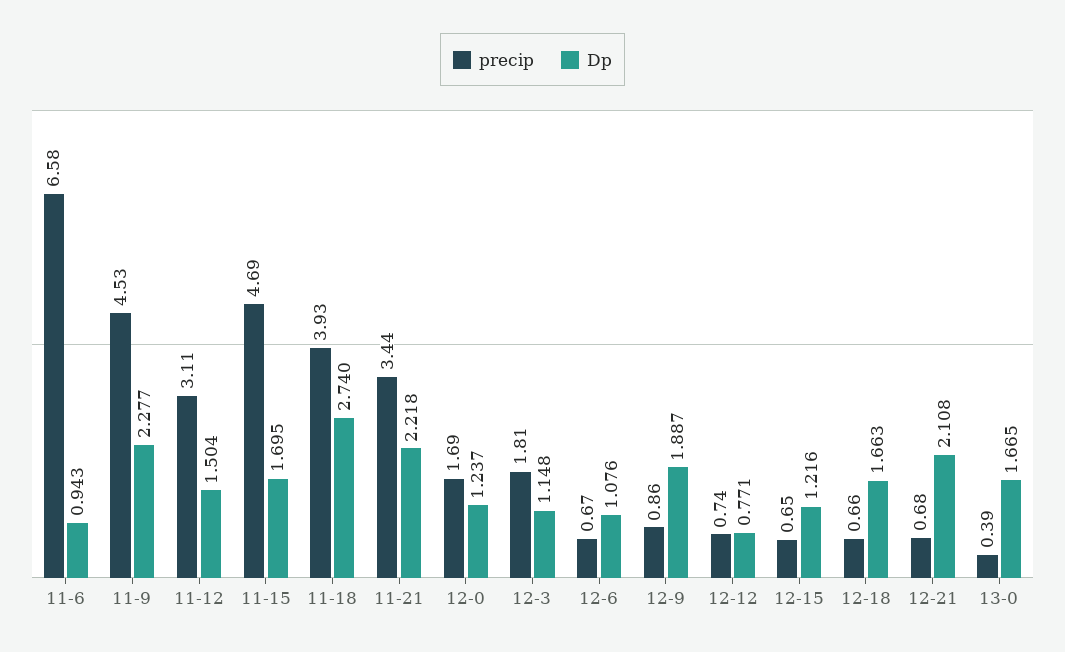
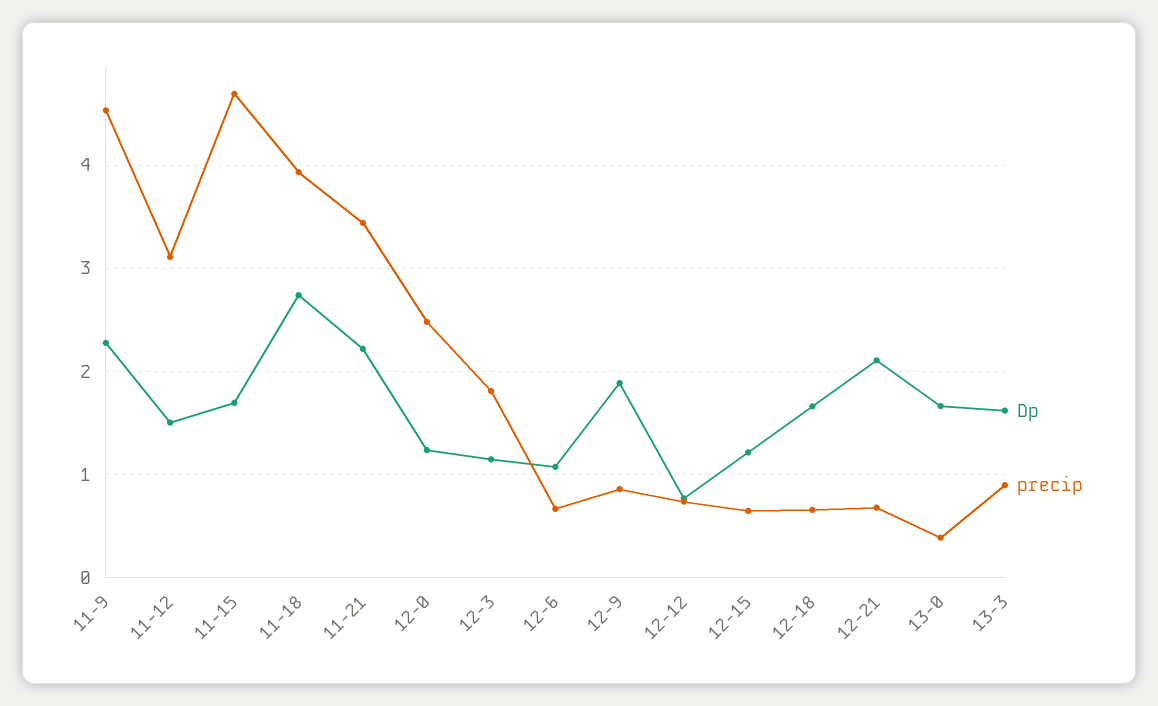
precip, 11-6: 6.58 -> none
Dp, 11-6: 0.943 -> none
precip, 12-0: 1.69 -> 2.5
Dp, 13-3: none -> 1.6
precip, 13-3: none -> 0.9

